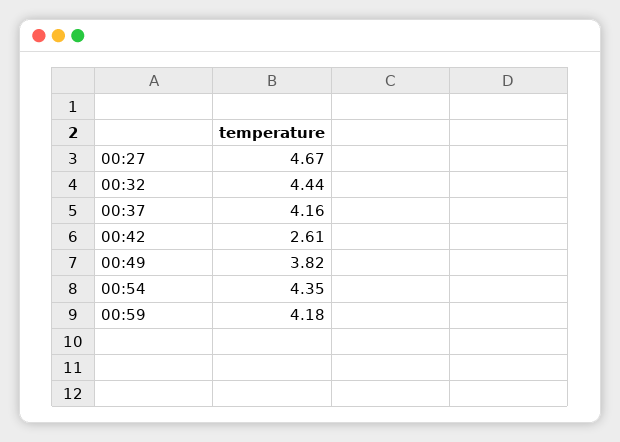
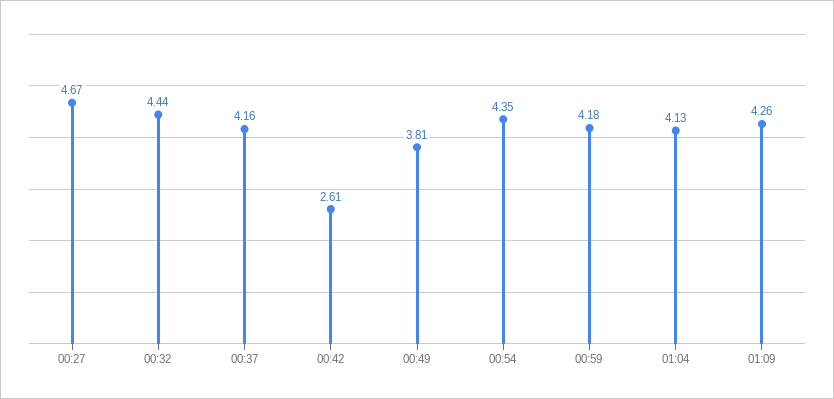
00:49: 3.82 -> 3.81
01:04: none -> 4.13
01:09: none -> 4.26

